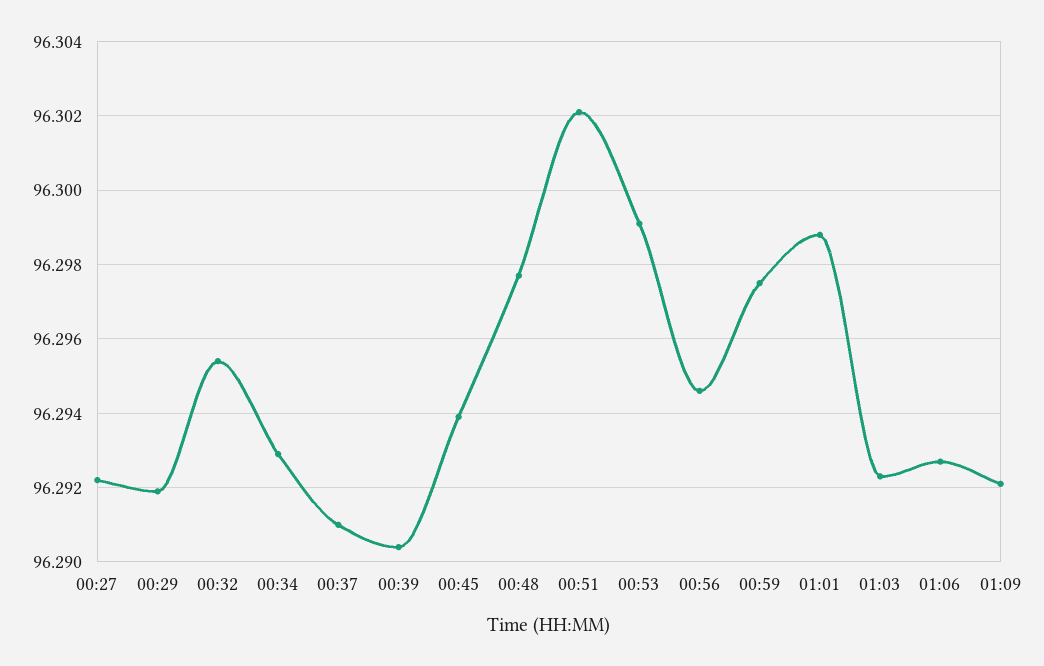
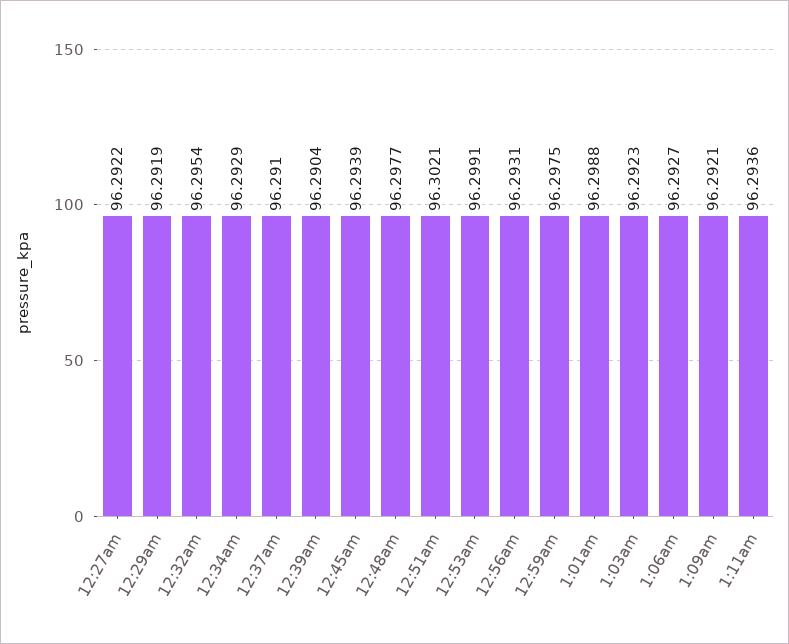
00:56: 96.2945 -> 96.2931
1:11am: none -> 96.2936

